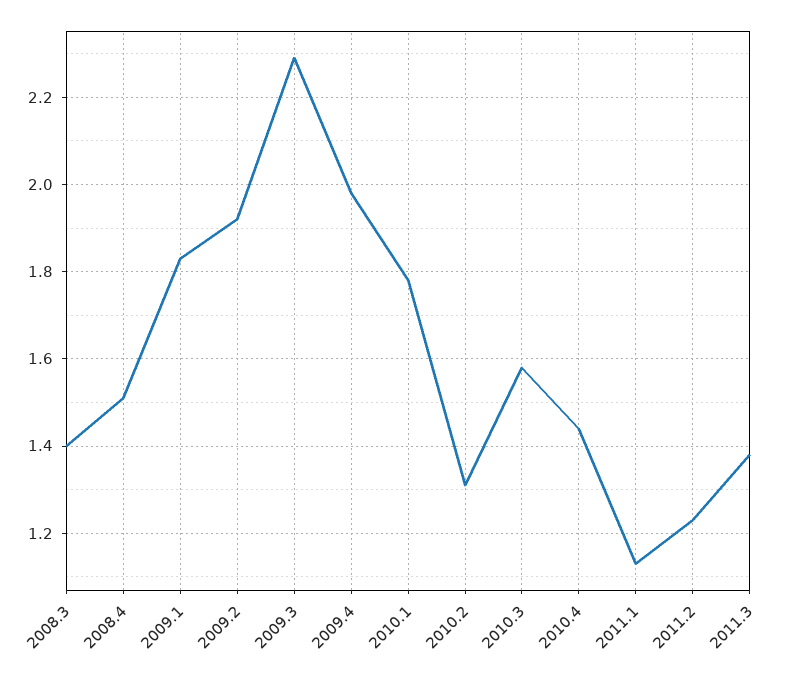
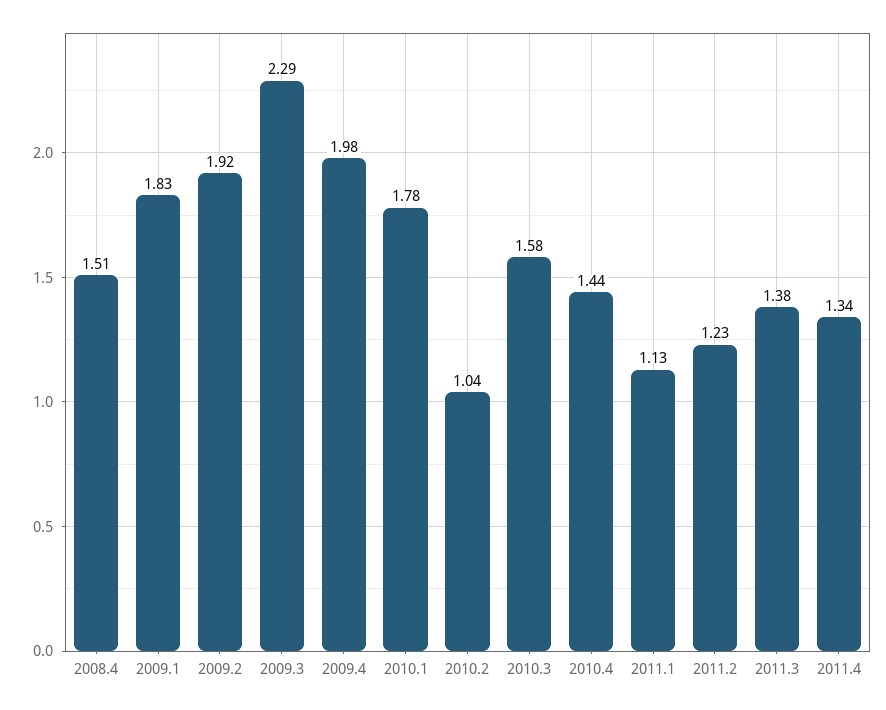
2008.3: 1.4 -> none
2010.2: 1.3 -> 1.04
2011.4: none -> 1.34

